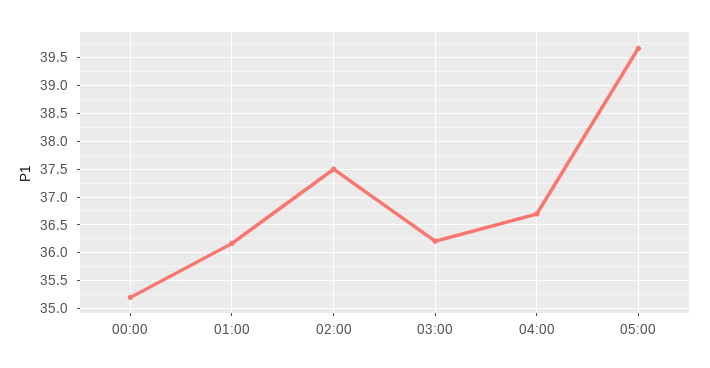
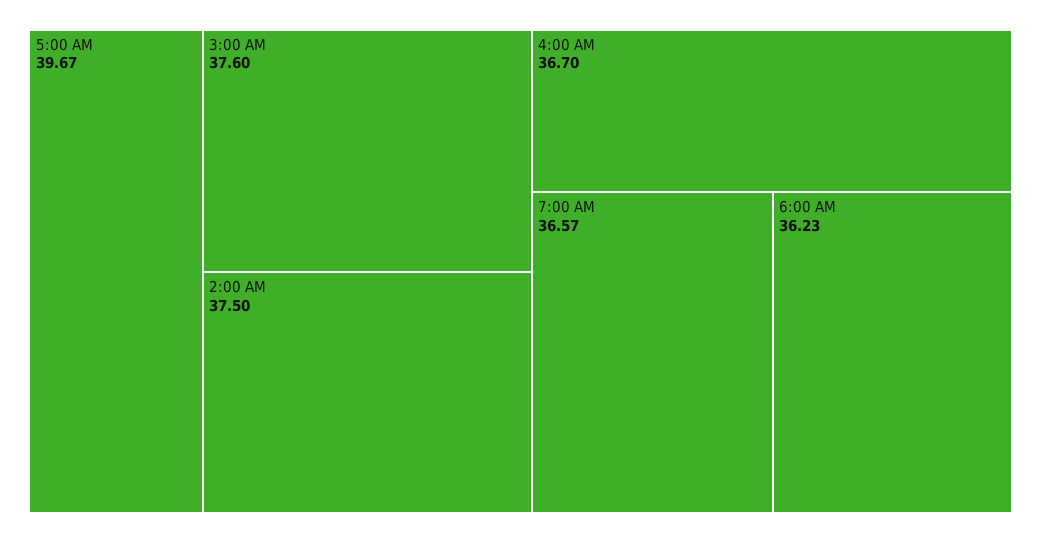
00:00: 35.25 -> none
01:00: 36.25 -> none
03:00: 36.25 -> 37.6
7:00 AM: none -> 36.57
6:00 AM: none -> 36.23

